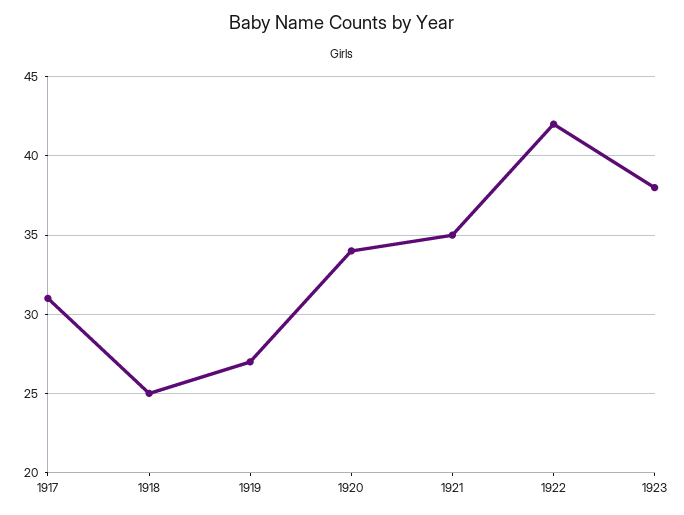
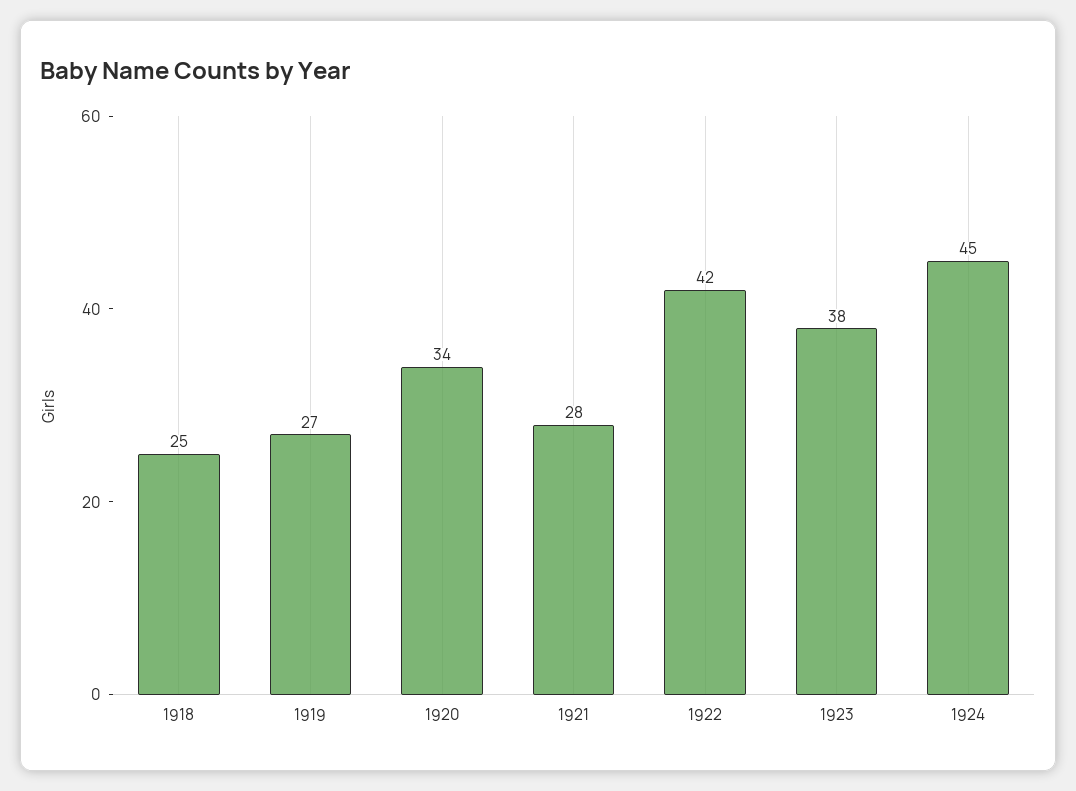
1917: 31 -> none
1921: 35 -> 28
1924: none -> 45

